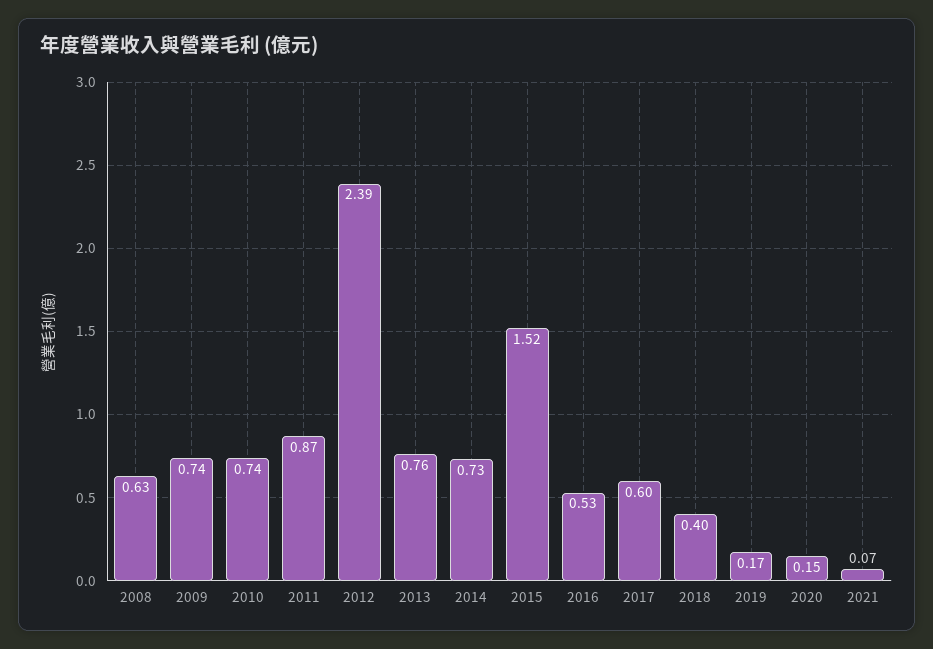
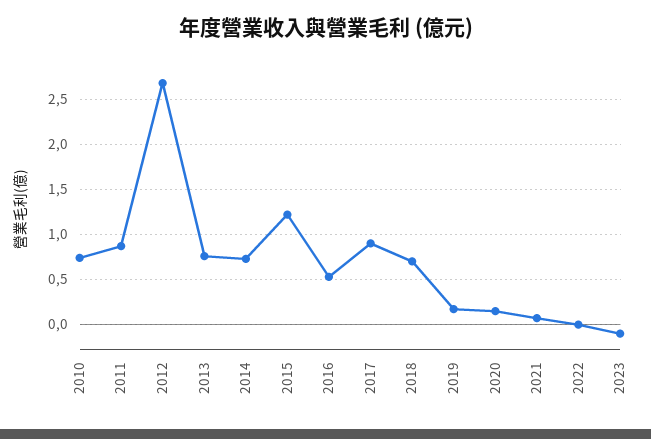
2008: 0.63 -> none
2009: 0.74 -> none
2012: 2.39 -> 2.7
2015: 1.52 -> 1.2
2017: 0.6 -> 0.9
2018: 0.4 -> 0.7
2022: none -> 0
2023: none -> -0.1

